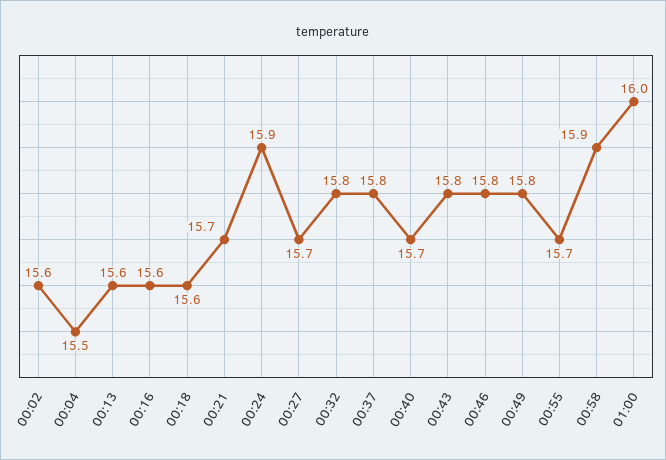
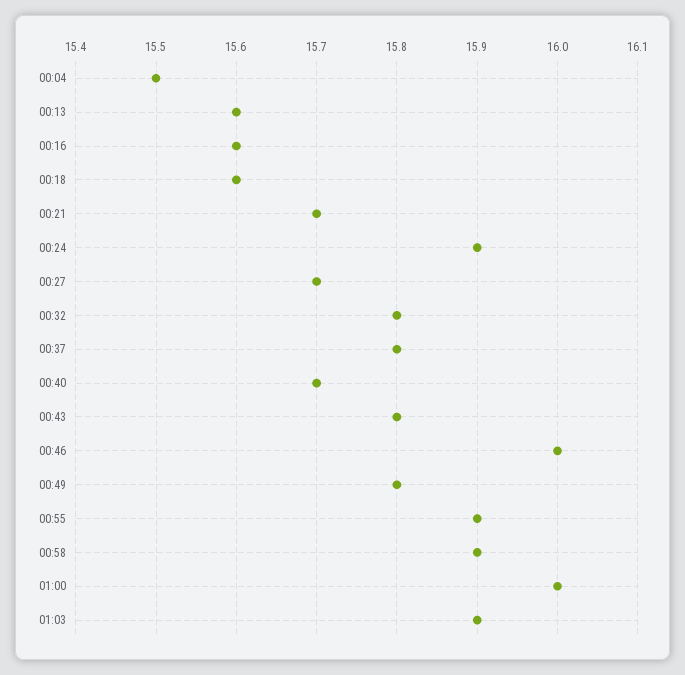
00:02: 15.6 -> none
00:46: 15.8 -> 16
00:55: 15.7 -> 15.9
01:03: none -> 15.9

